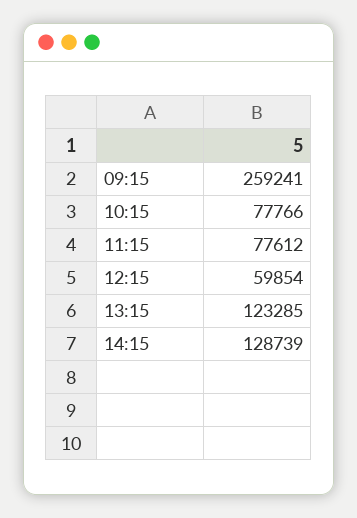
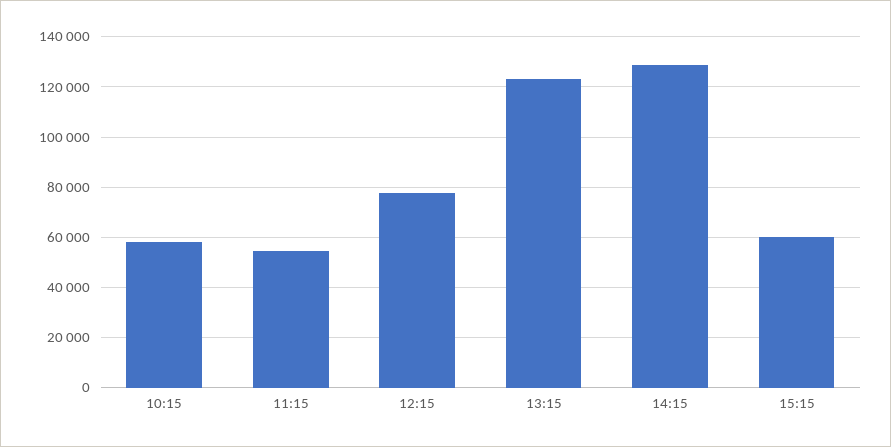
09:15: 259241 -> none
10:15: 77766 -> 57500
11:15: 77612 -> 55000
12:15: 59854 -> 77500
15:15: none -> 60000

